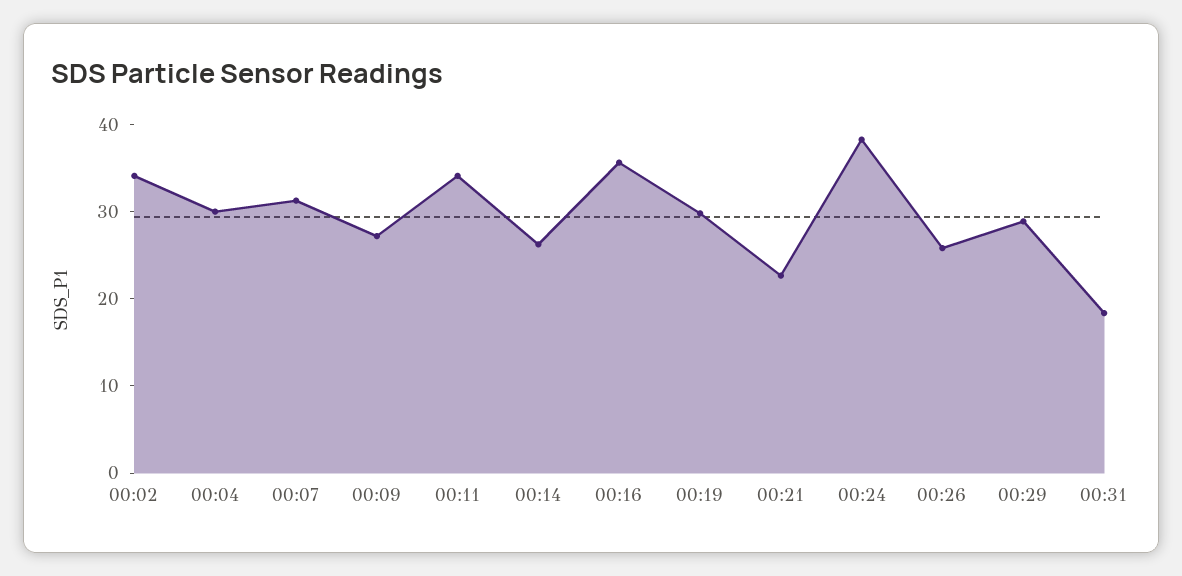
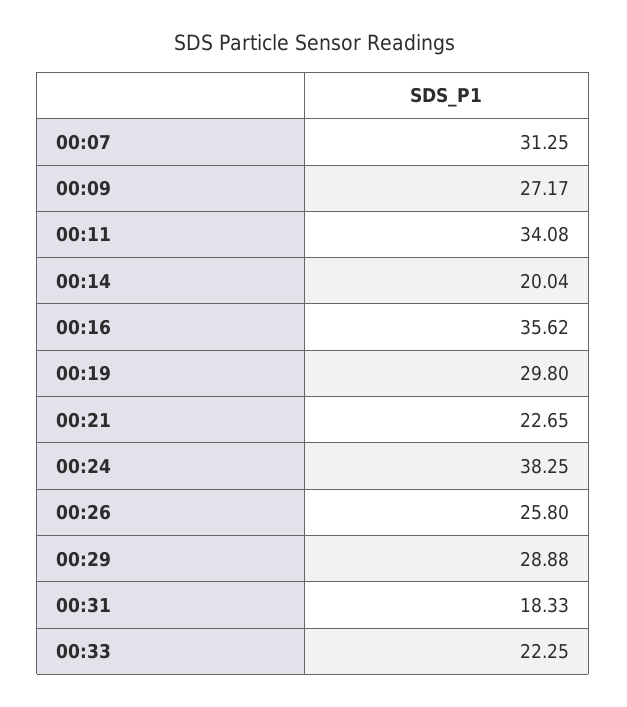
00:02: 34 -> none
00:04: 30 -> none
00:14: 26 -> 20.04
00:33: none -> 22.25

